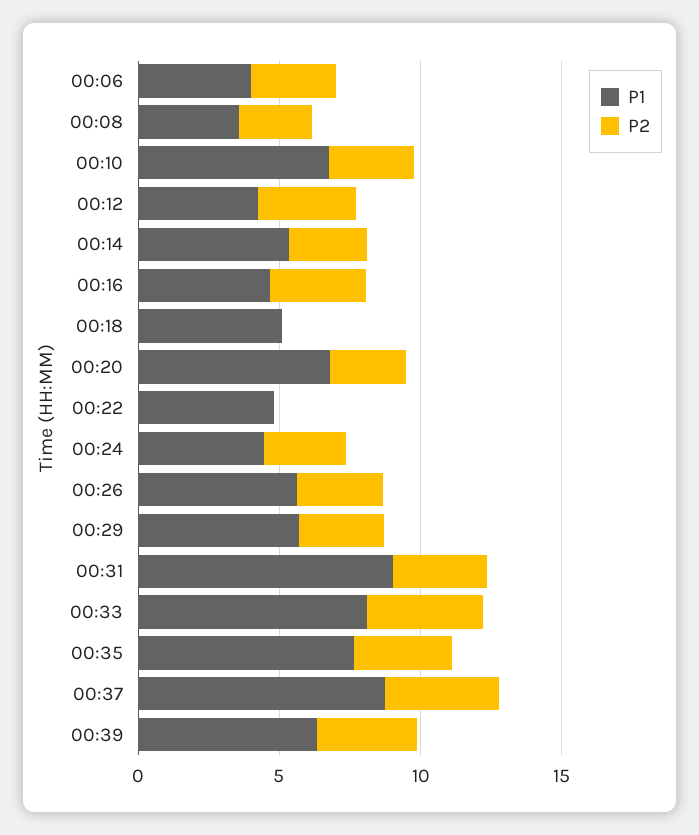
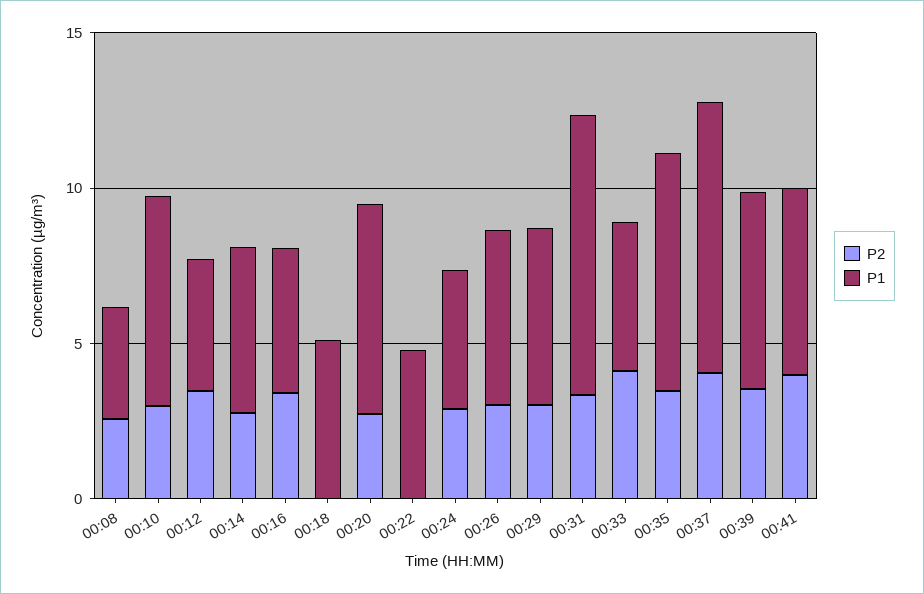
P1, 00:06: 4 -> none
P2, 00:06: 3 -> none
P1, 00:33: 8 -> 5
P2, 00:41: none -> 4
P1, 00:41: none -> 6

